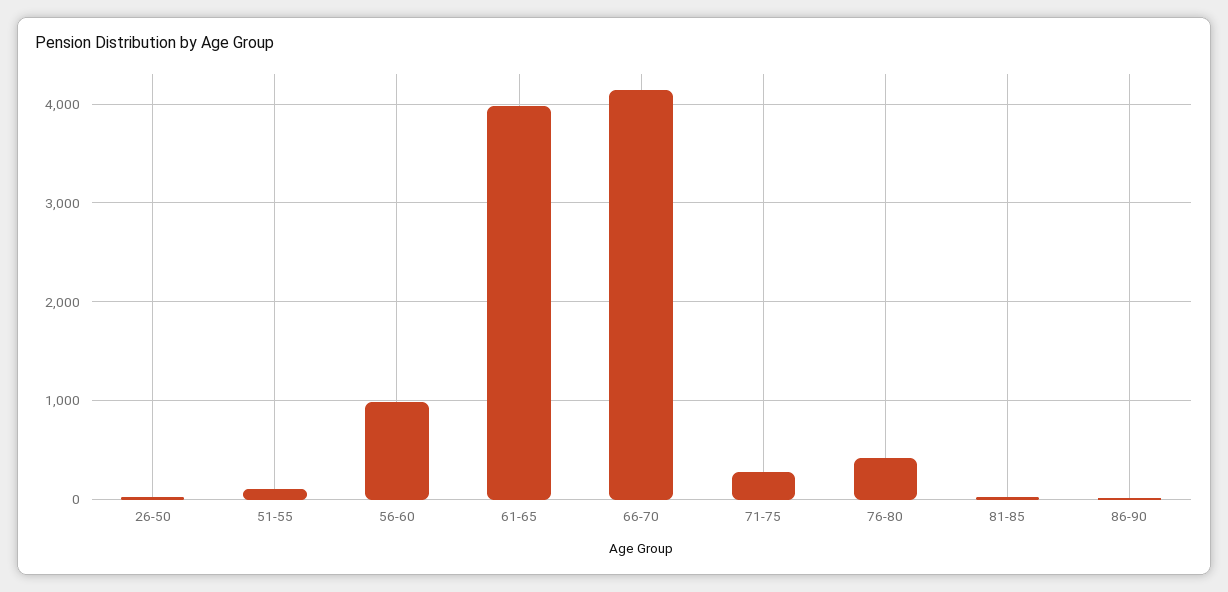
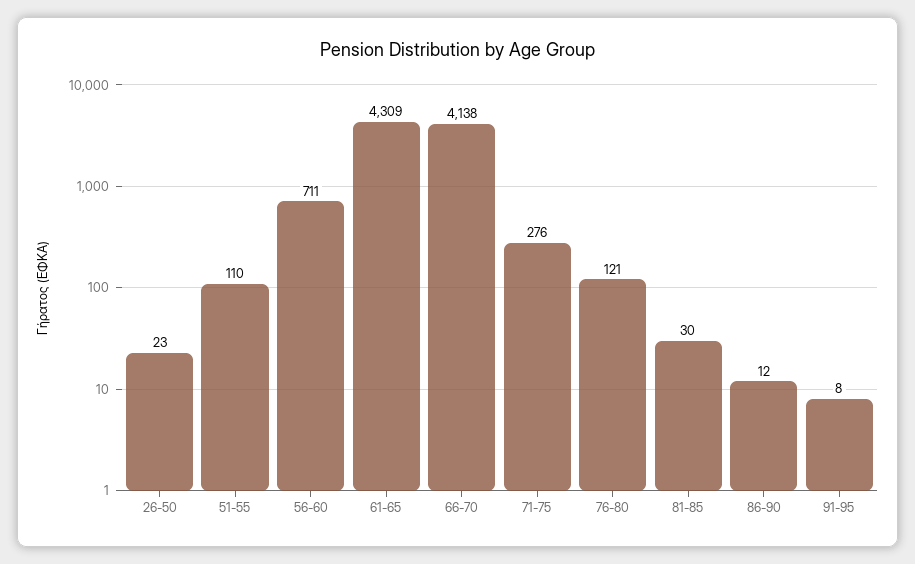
56-60: 1000 -> 711
61-65: 4000 -> 4309
76-80: 400 -> 121
91-95: none -> 8

